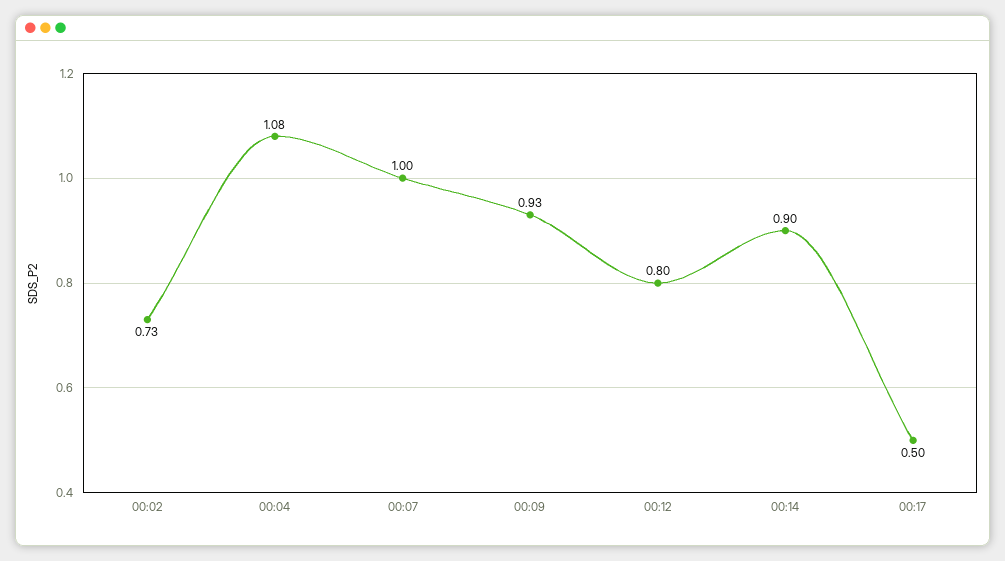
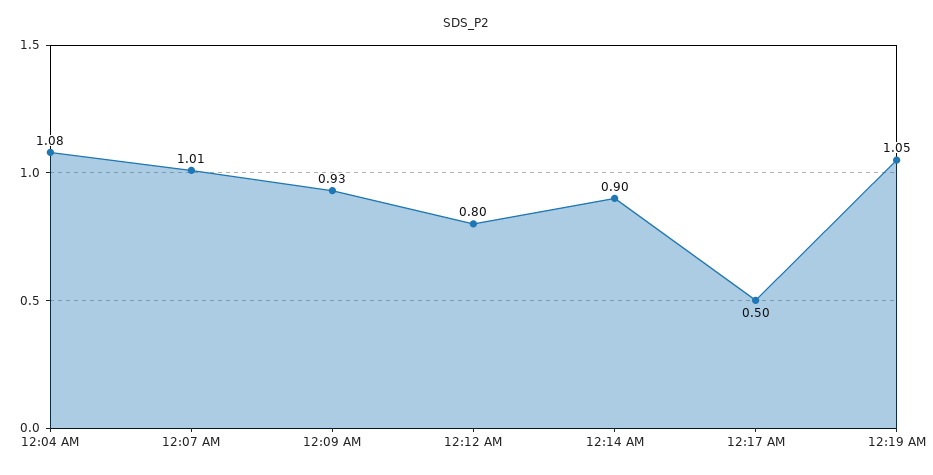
00:02: 0.73 -> none
00:07: 1 -> 1.01
12:19 AM: none -> 1.05

